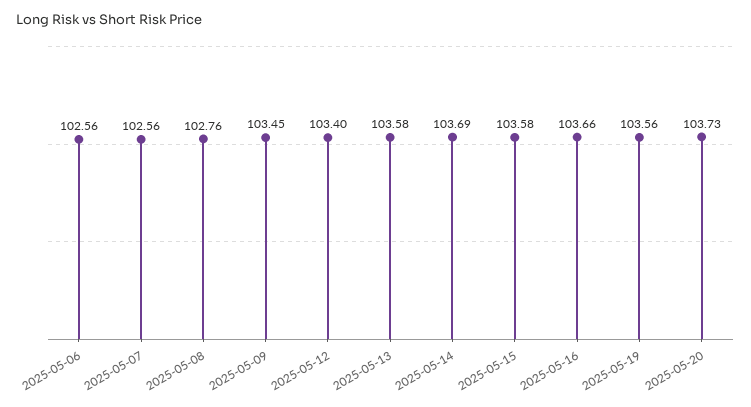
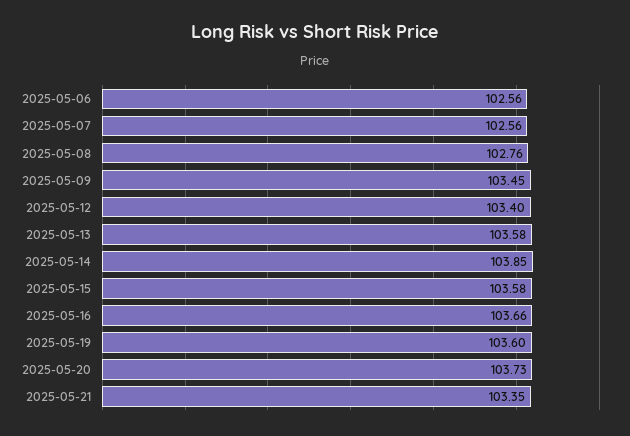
2025-05-14: 103.69 -> 103.85
2025-05-19: 103.56 -> 103.6
2025-05-21: none -> 103.35

